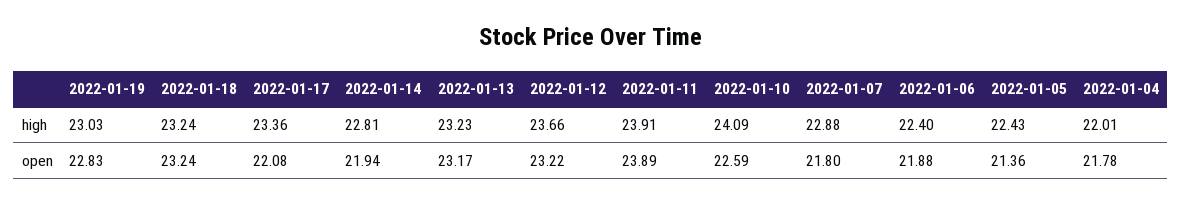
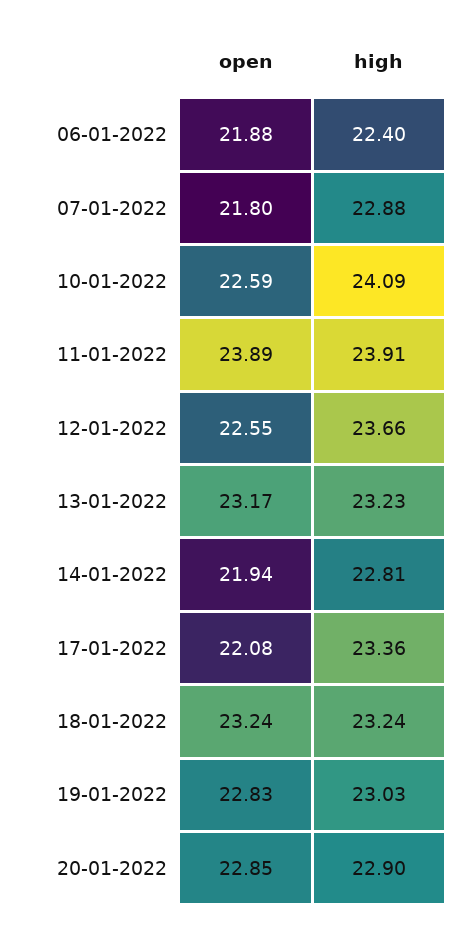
2022-01-05, high: 22.43 -> none
2022-01-04, high: 22.01 -> none
2022-01-12, open: 23.22 -> 22.55
2022-01-05, open: 21.36 -> none
2022-01-04, open: 21.78 -> none
20-01-2022, open: none -> 22.85
20-01-2022, high: none -> 22.9

